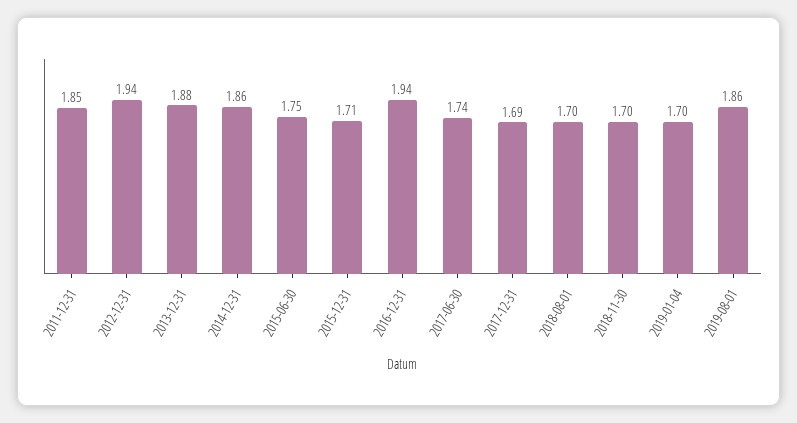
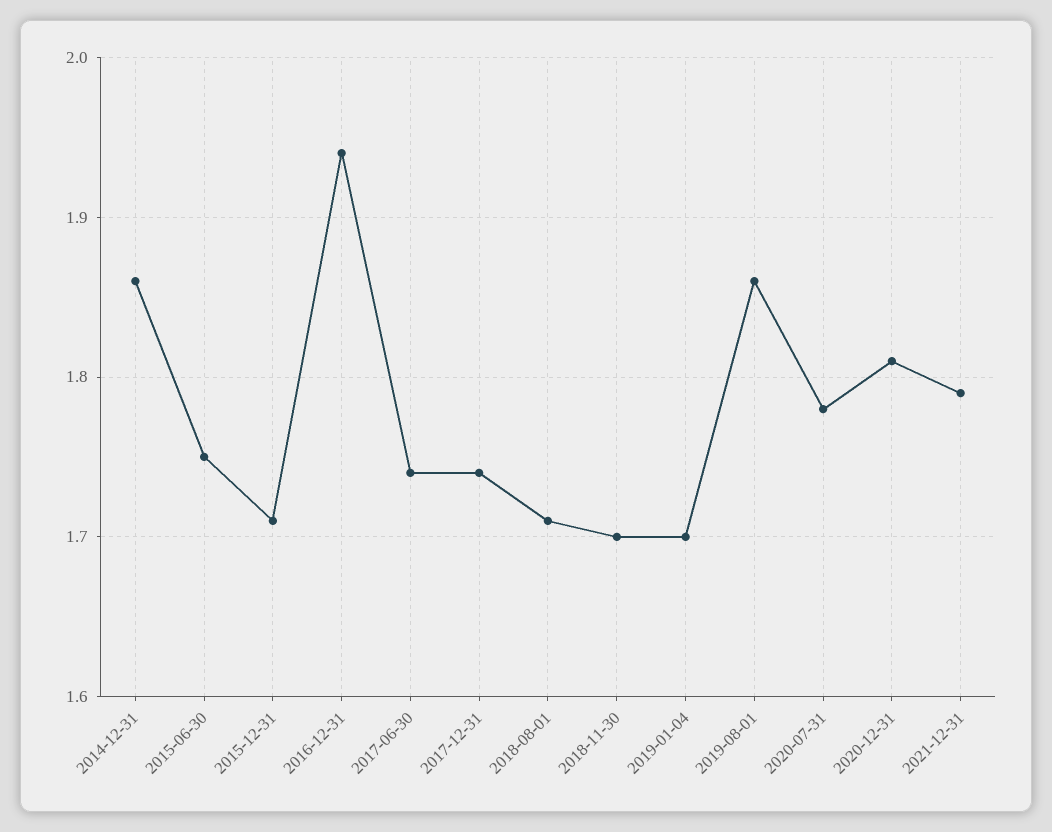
2011-12-31: 1.85 -> none
2012-12-31: 1.94 -> none
2013-12-31: 1.88 -> none
2017-12-31: 1.69 -> 1.74
2018-08-01: 1.7 -> 1.71
2020-07-31: none -> 1.78
2020-12-31: none -> 1.81
2021-12-31: none -> 1.79

